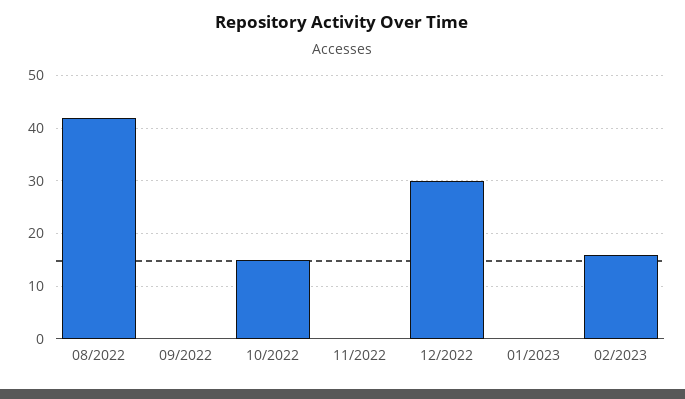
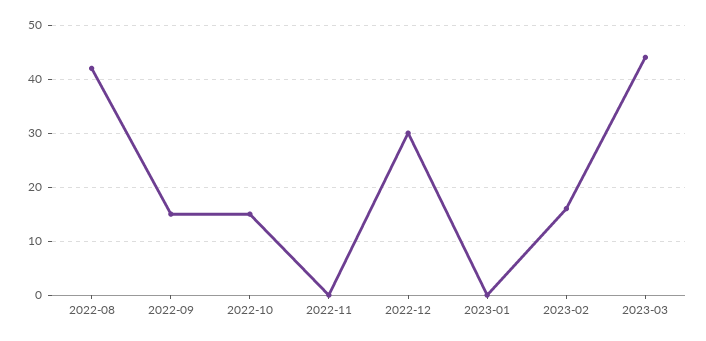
09/2022: 0 -> 15
2023-03: none -> 45

